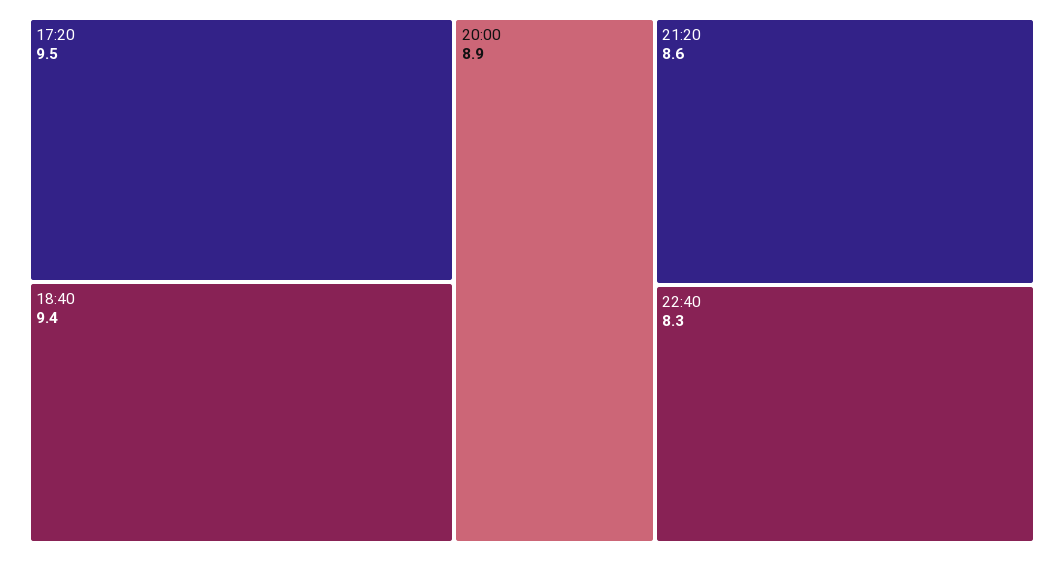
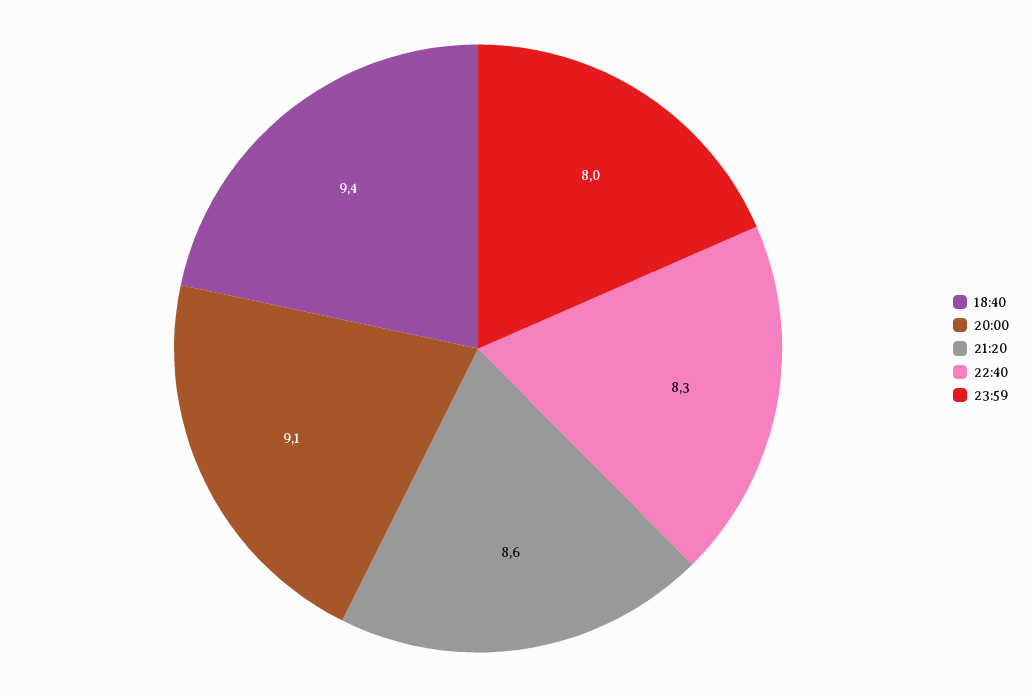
17:20: 9.5 -> none
20:00: 8.9 -> 9.1
23:59: none -> 8

